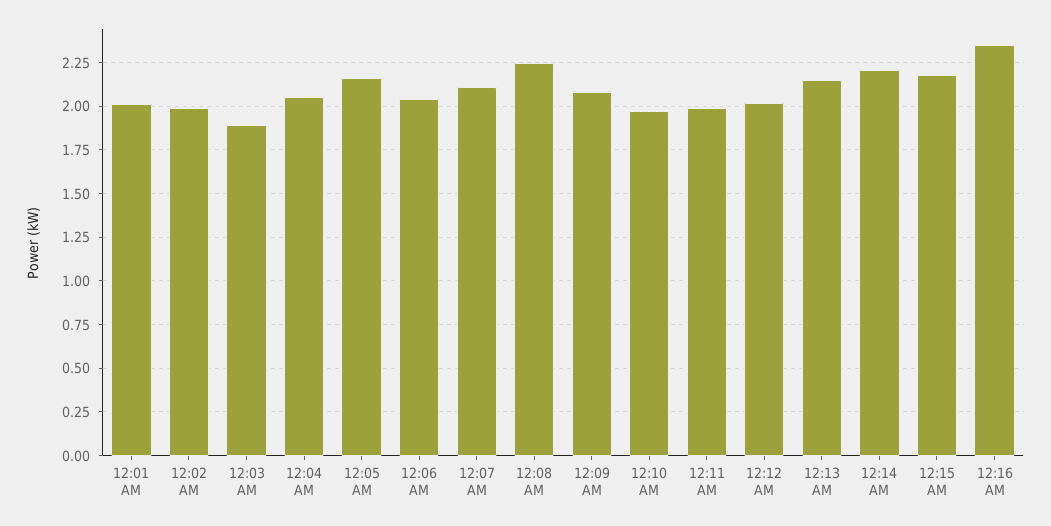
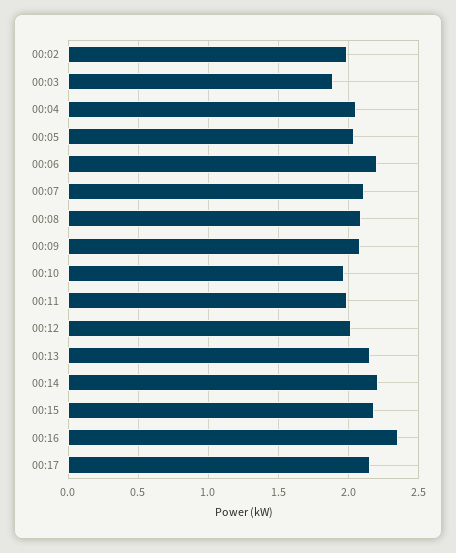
12:01 AM: 2 -> none
12:05 AM: 2.15 -> 2.05
12:06 AM: 2.05 -> 2.2
12:08 AM: 2.25 -> 2.1
00:17: none -> 2.15

